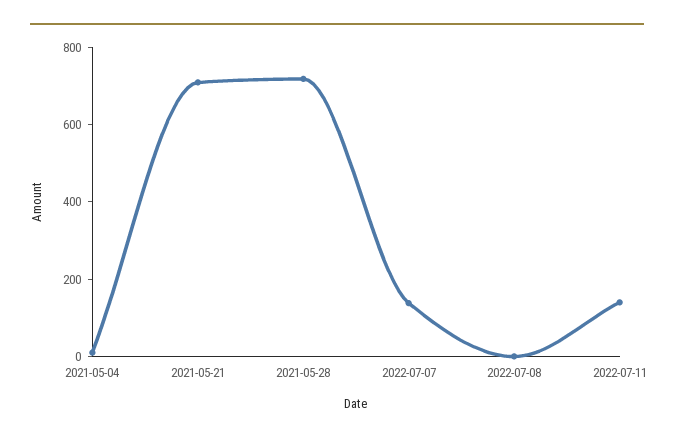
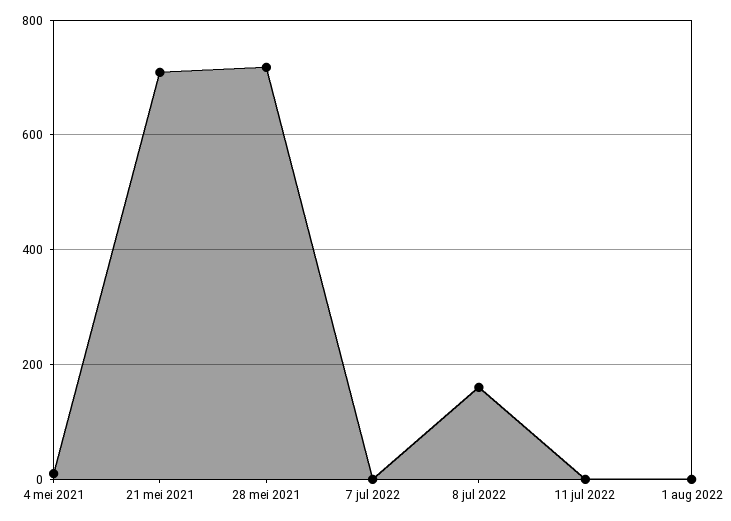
2022-07-07: 150 -> 0
2022-07-08: 0 -> 160
2022-07-11: 150 -> 0
1 aug 2022: none -> 0

